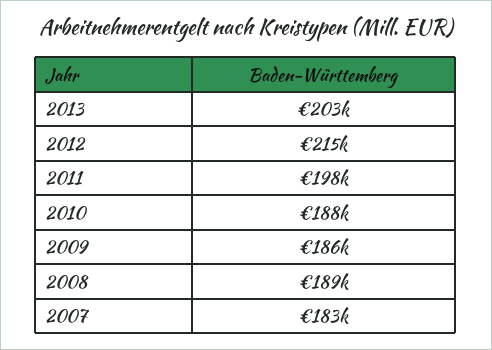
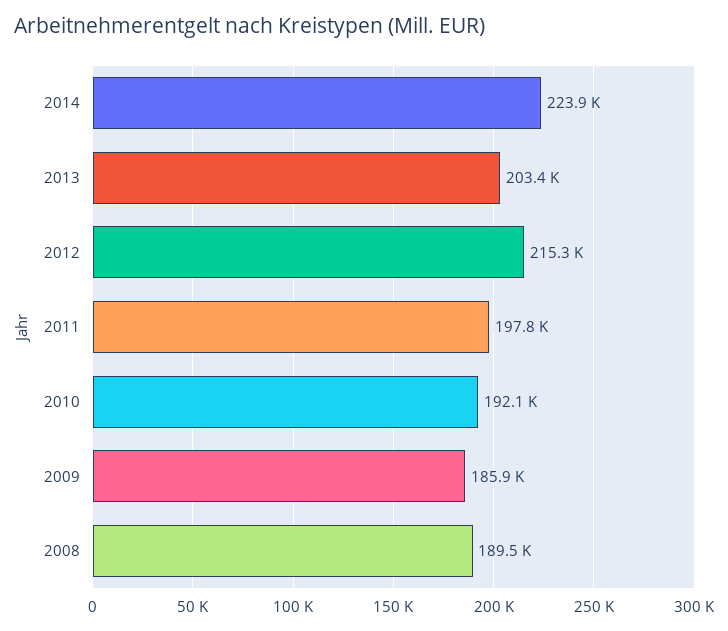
2010: 188000 -> 192100
2007: 183000 -> none
2014: none -> 223900

